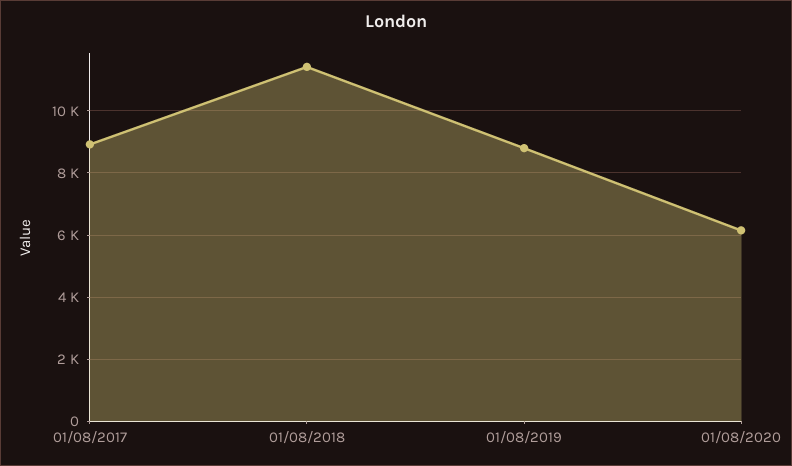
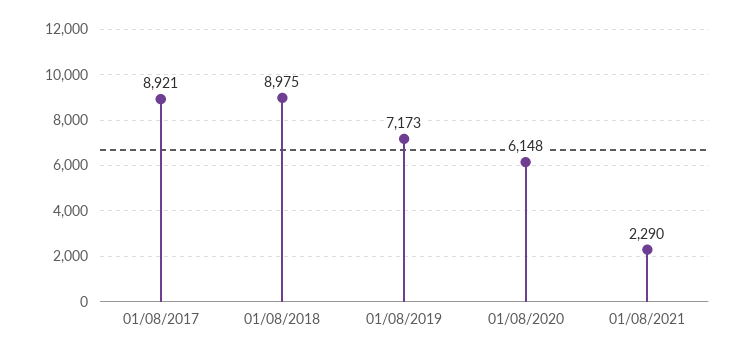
01/08/2018: 11400 -> 8975
01/08/2019: 8800 -> 7173
01/08/2021: none -> 2290

